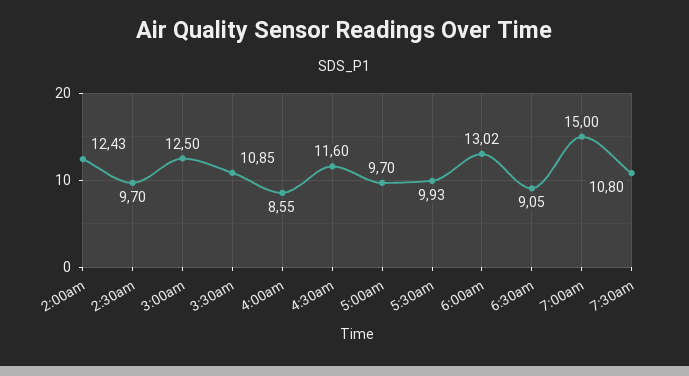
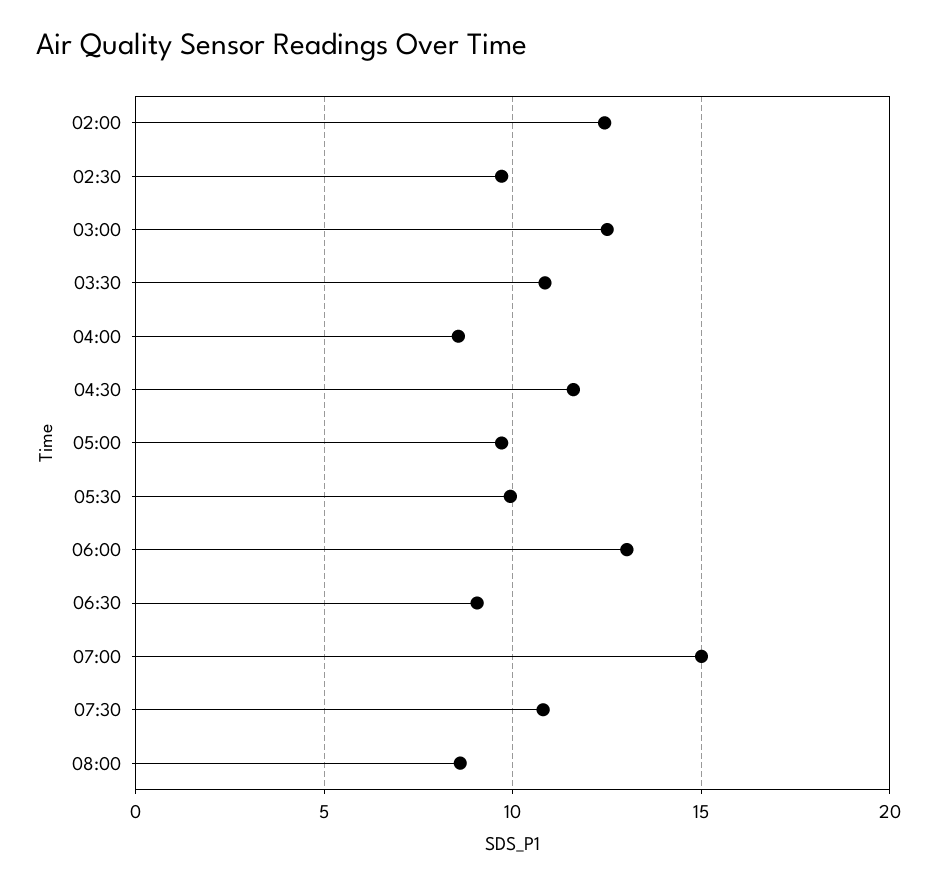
08:00: none -> 8.5

